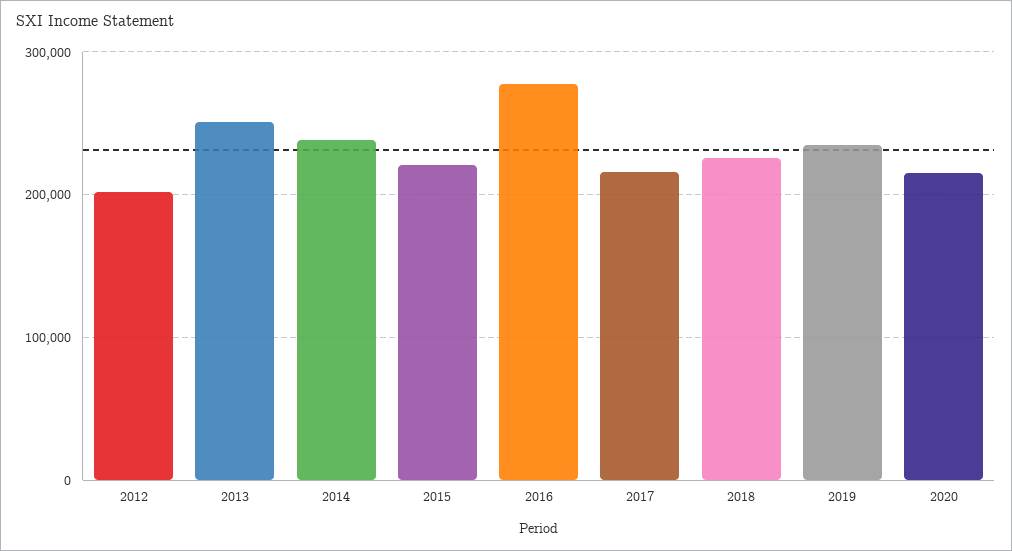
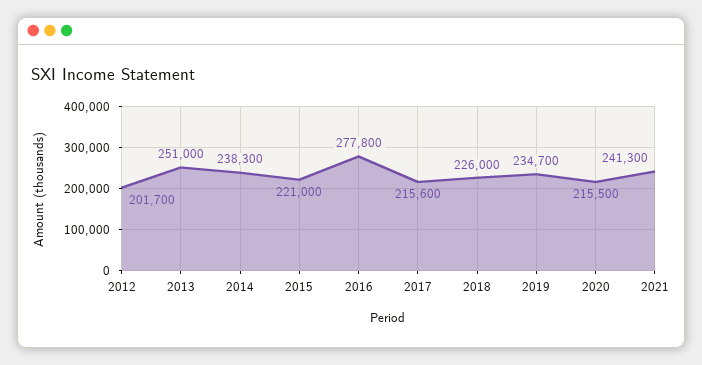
2021: none -> 241300

